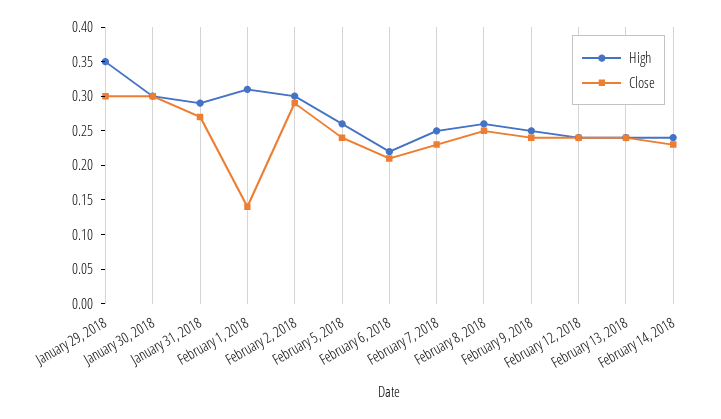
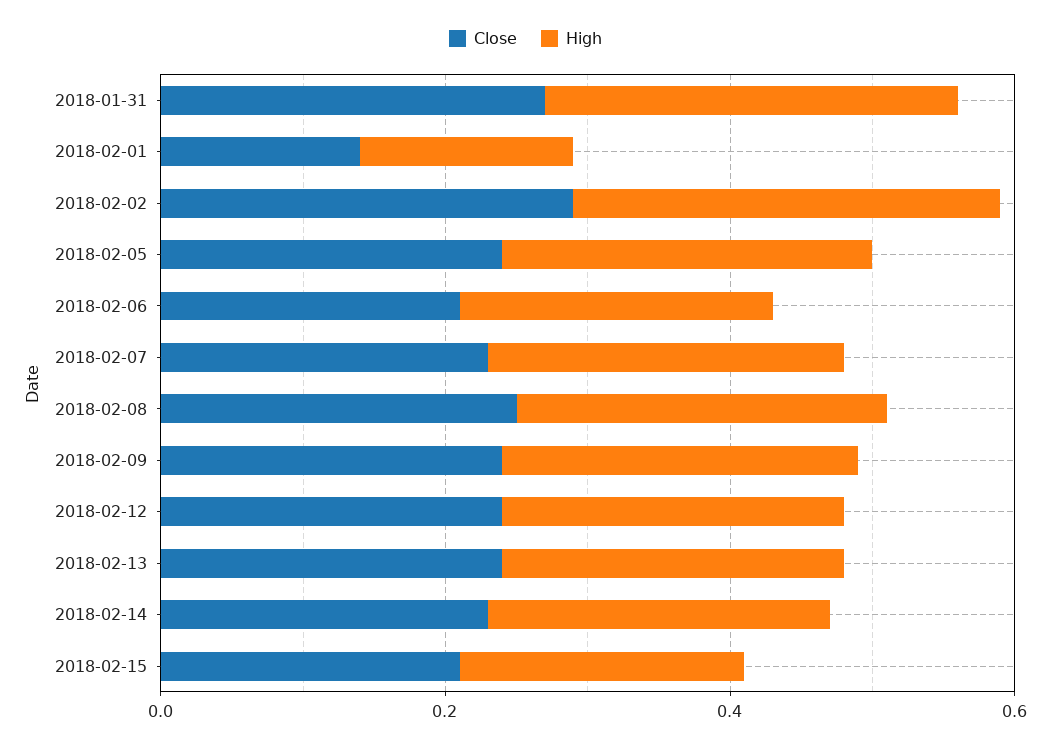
High, January 29, 2018: 0.35 -> none
Close, January 29, 2018: 0.3 -> none
High, January 30, 2018: 0.3 -> none
Close, January 30, 2018: 0.3 -> none
High, February 1, 2018: 0.3 -> 0.15
Close, 2018-02-15: none -> 0.2
High, 2018-02-15: none -> 0.2

